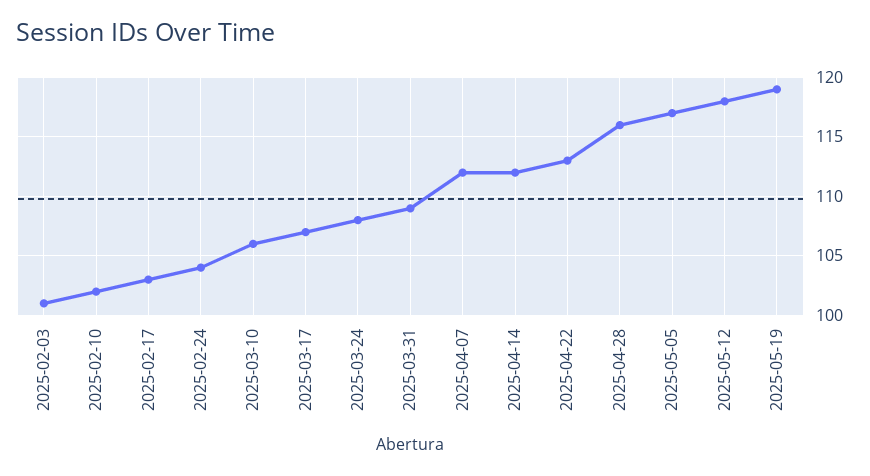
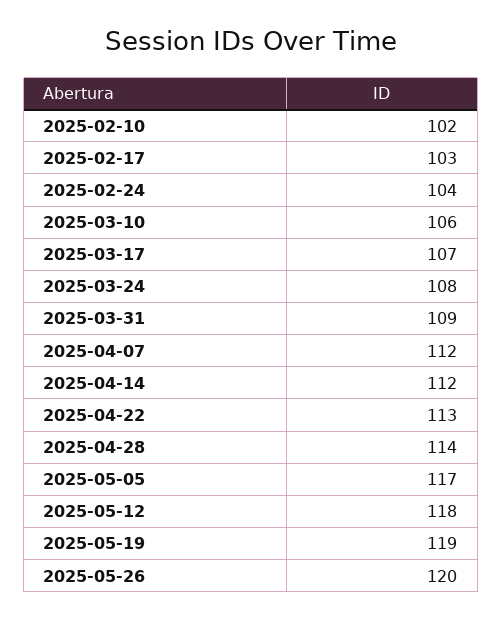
2025-02-03: 101 -> none
2025-04-28: 116 -> 114
2025-05-26: none -> 120

